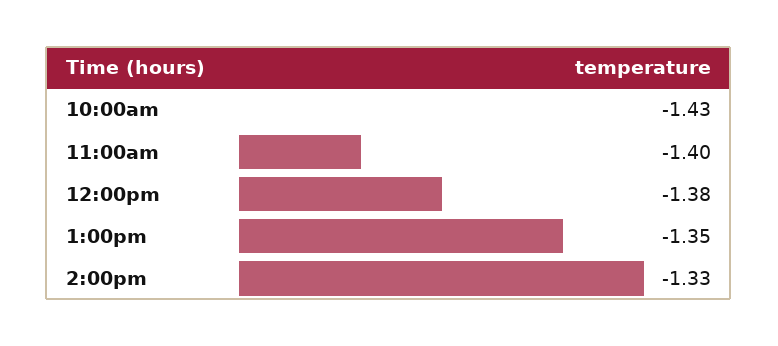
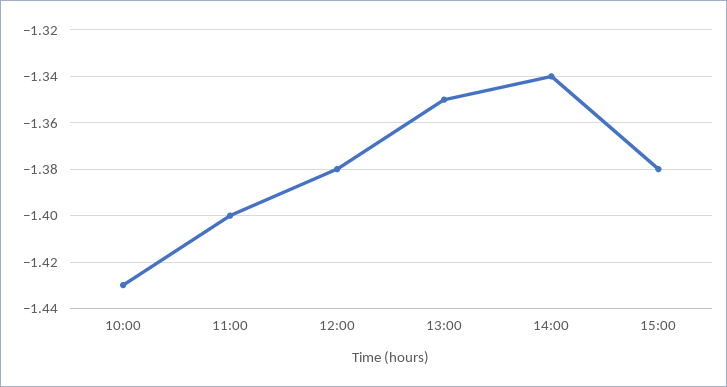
2:00pm: -1.33 -> -1.34
15:00: none -> -1.38

